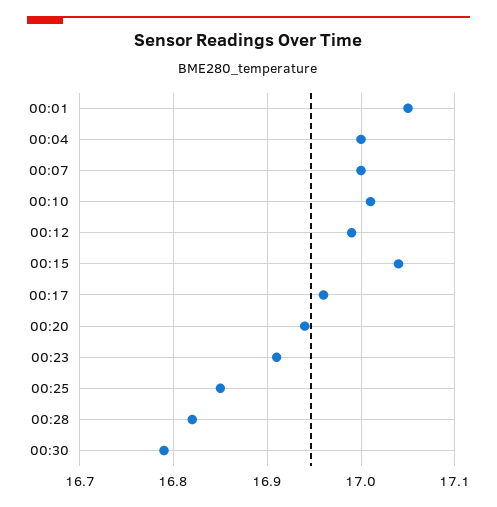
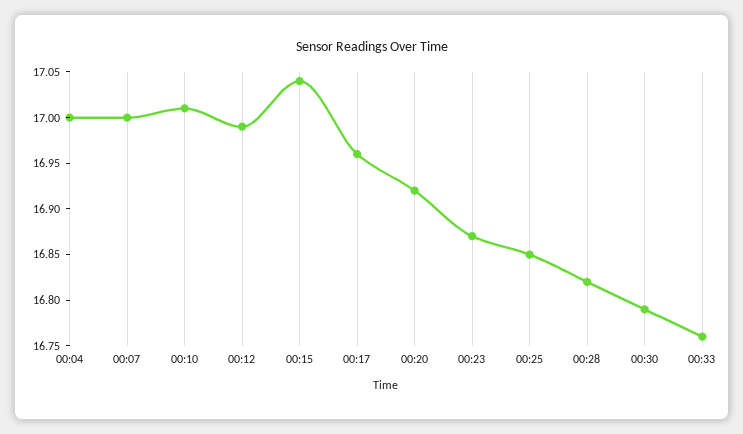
00:01: 17.05 -> none
00:20: 16.94 -> 16.92
00:23: 16.91 -> 16.87
00:33: none -> 16.76

